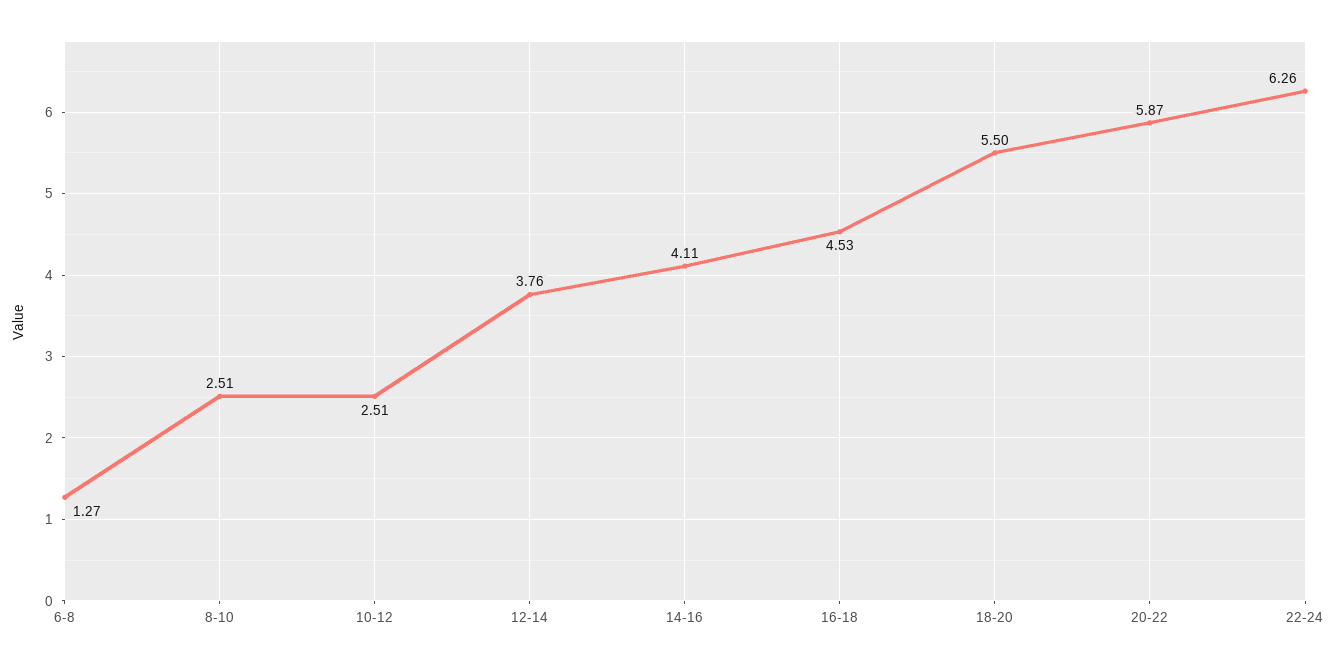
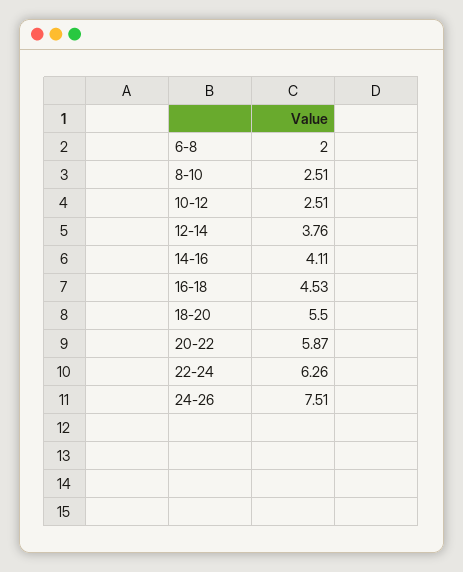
6-8: 1.27 -> 2
24-26: none -> 7.51

